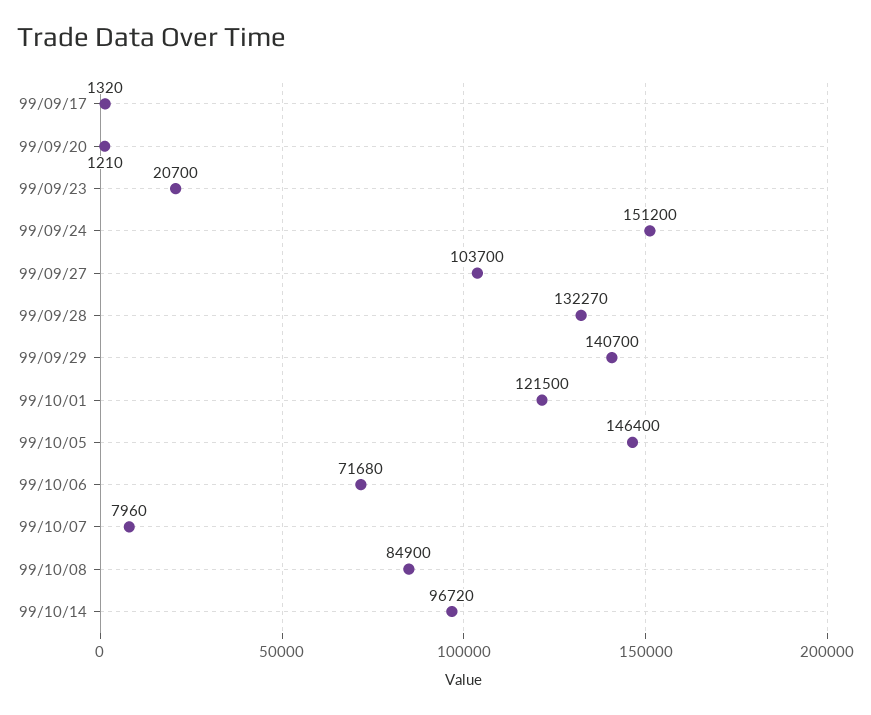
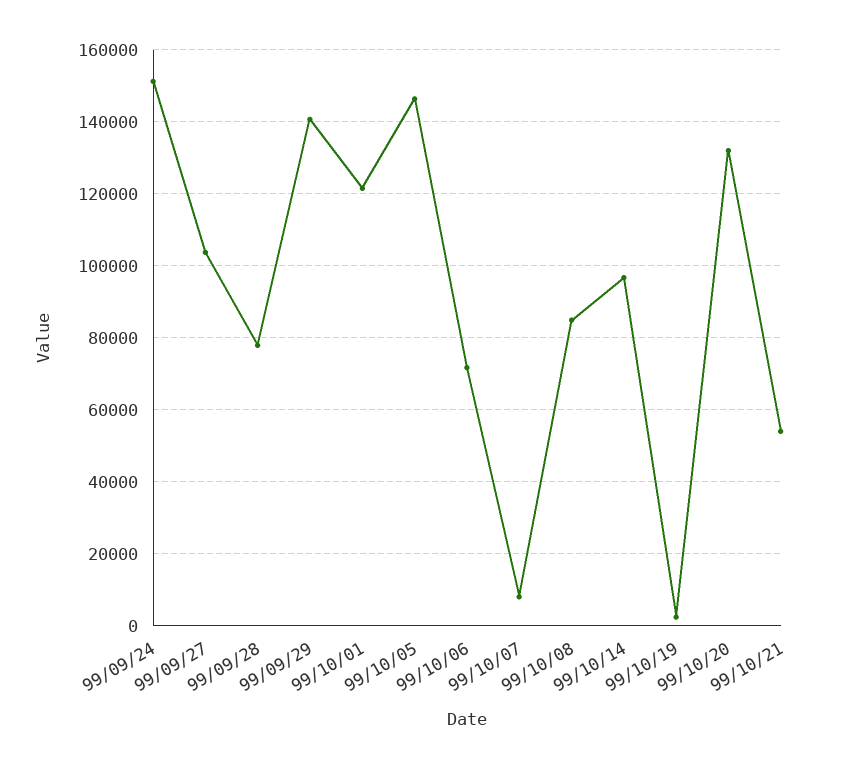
99/09/17: 1320 -> none
99/09/20: 1210 -> none
99/09/23: 20700 -> none
99/09/28: 132270 -> 78000
99/10/19: none -> 2000
99/10/20: none -> 132000
99/10/21: none -> 54000

